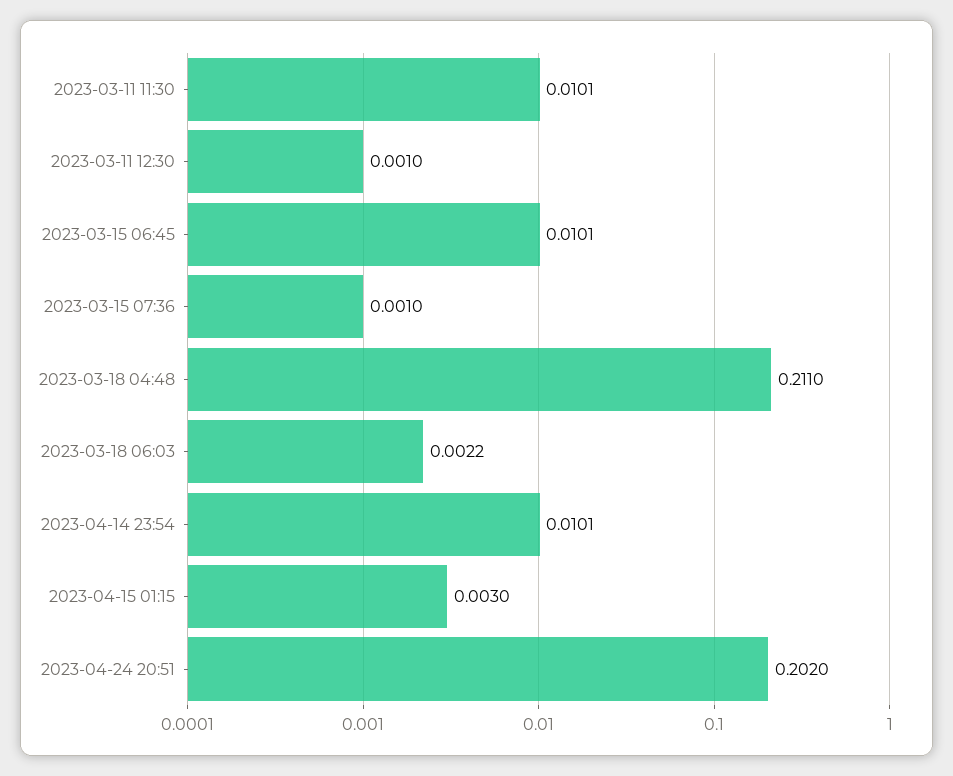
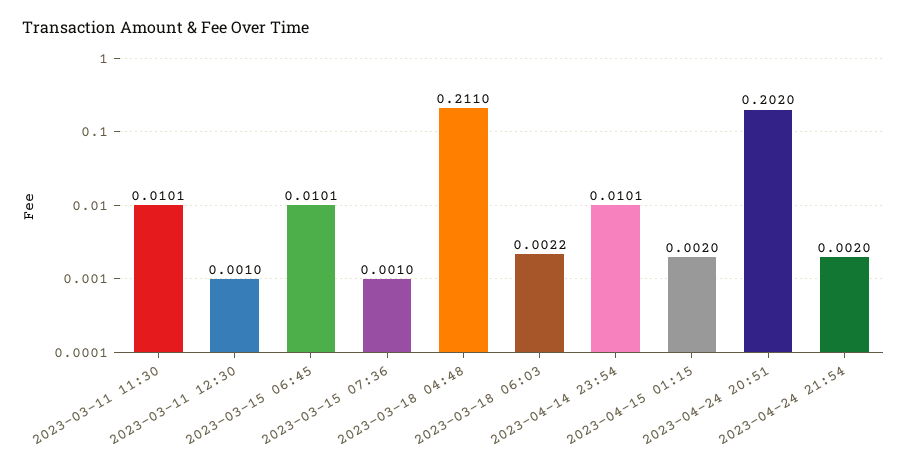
2023-04-15 01:15: 0.003 -> 0.002
2023-04-24 21:54: none -> 0.002

